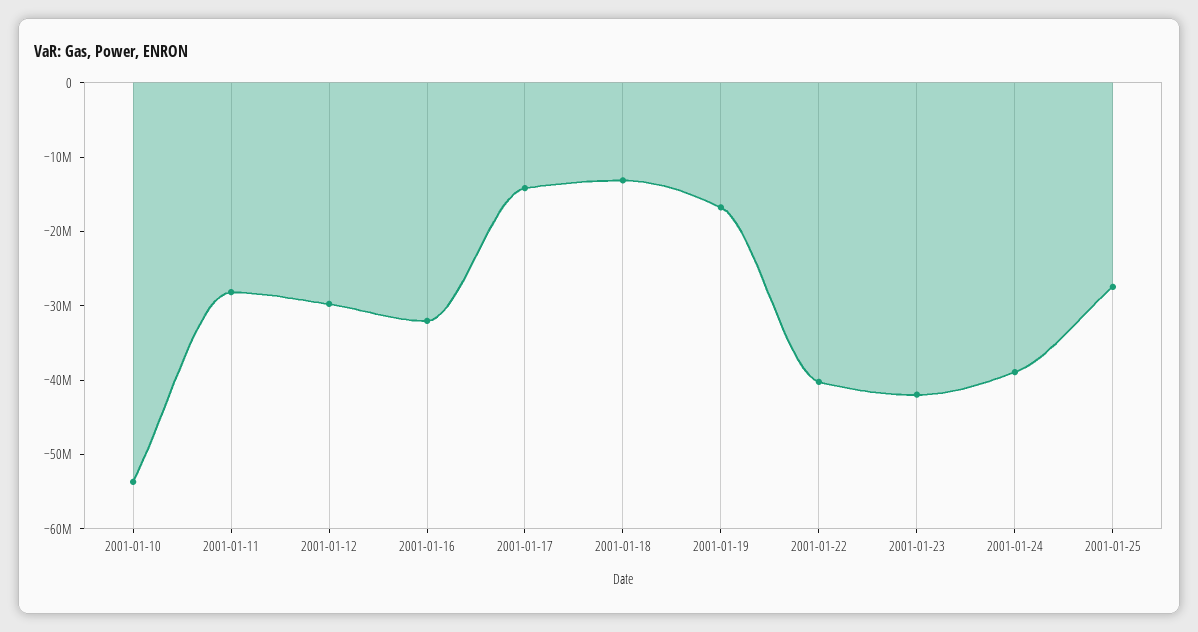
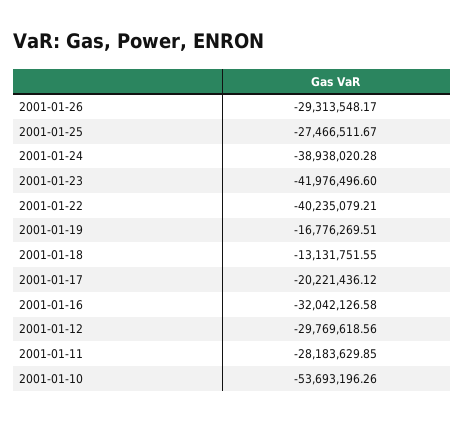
2001-01-17: -14000000 -> -20221436.12
2001-01-26: none -> -29313548.17

